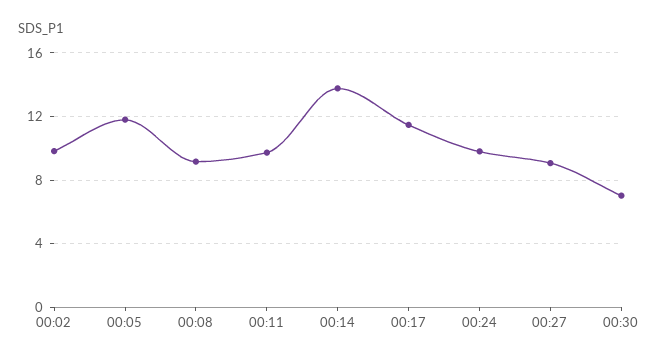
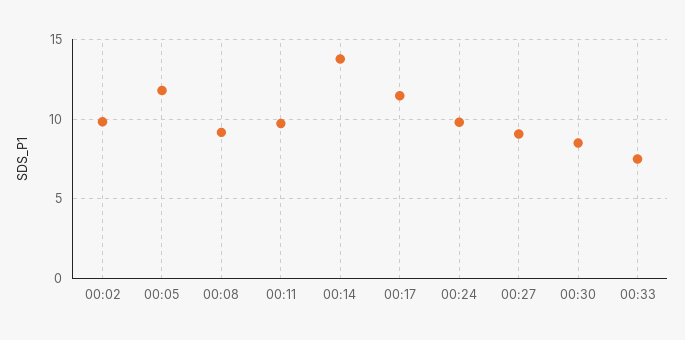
00:30: 7 -> 8.5
00:33: none -> 7.5

